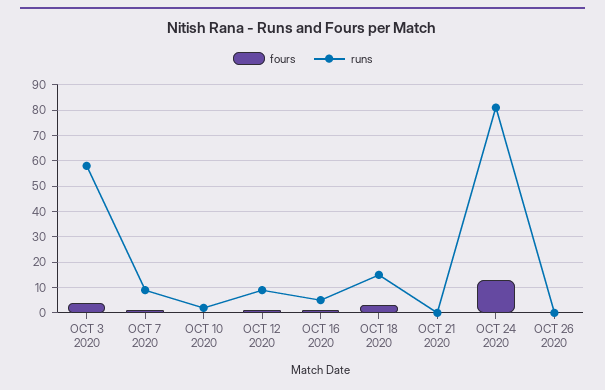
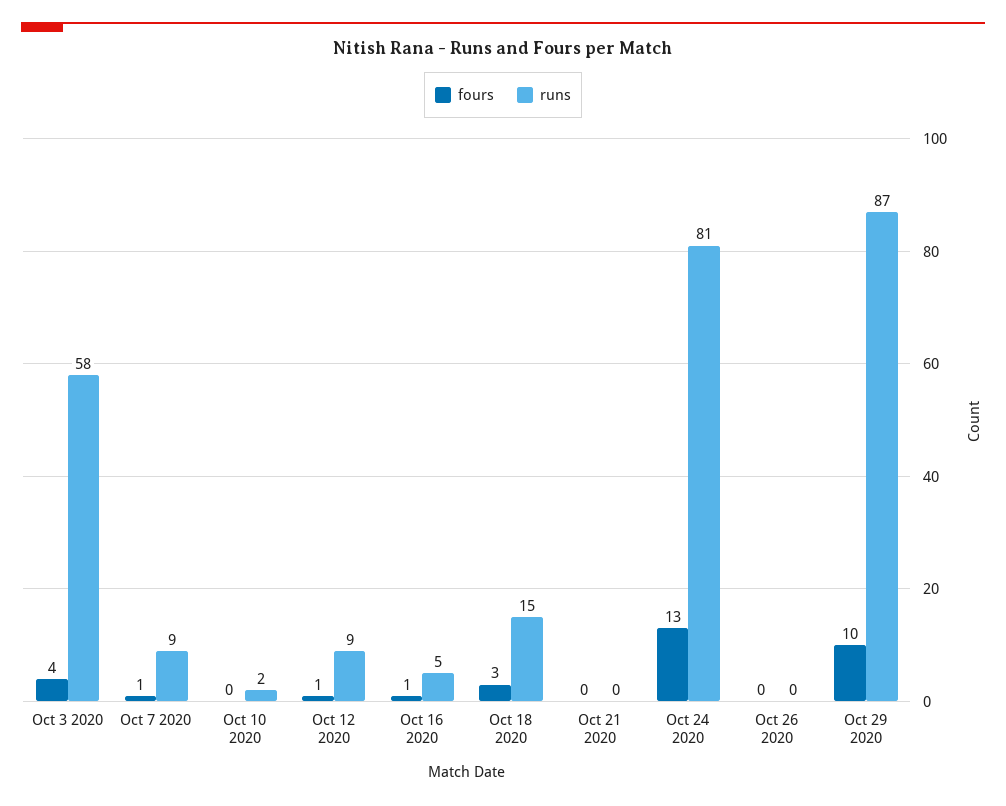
fours, Oct 29 2020: none -> 10
runs, Oct 29 2020: none -> 87

